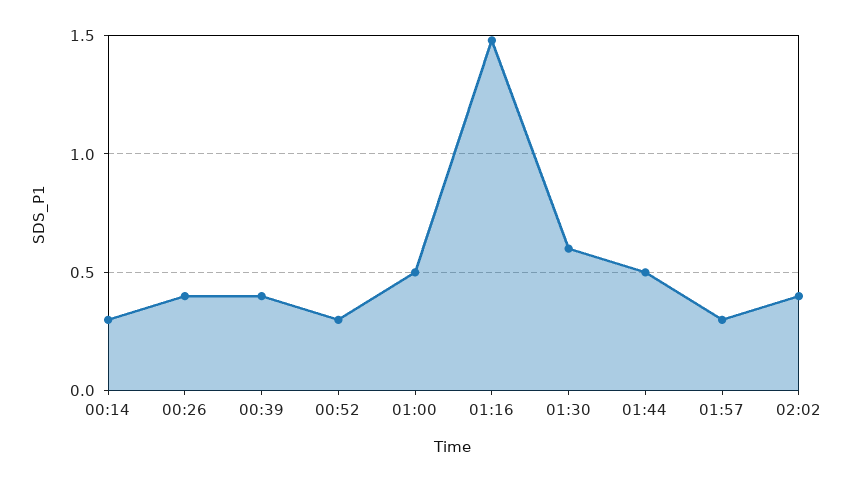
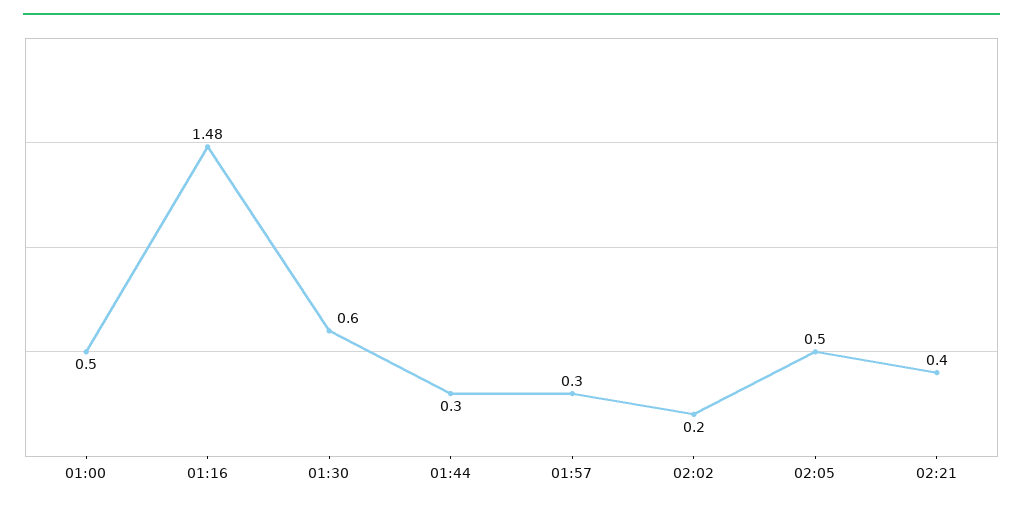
00:14: 0.3 -> none
00:26: 0.4 -> none
00:39: 0.4 -> none
00:52: 0.3 -> none
01:44: 0.5 -> 0.3
02:02: 0.4 -> 0.2
02:05: none -> 0.5
02:21: none -> 0.4

